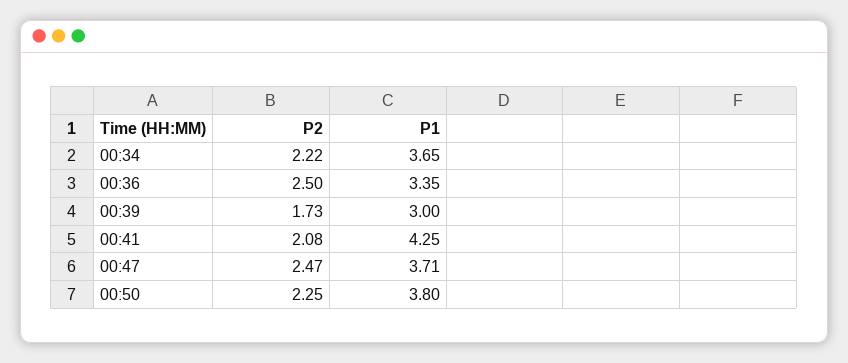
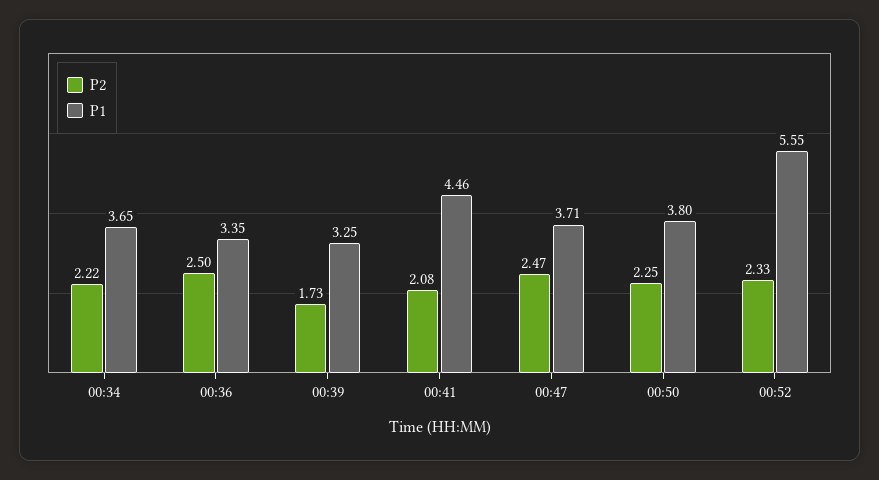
P1, 00:39: 3 -> 3.25
P1, 00:41: 4.25 -> 4.46
P2, 00:52: none -> 2.33
P1, 00:52: none -> 5.55

